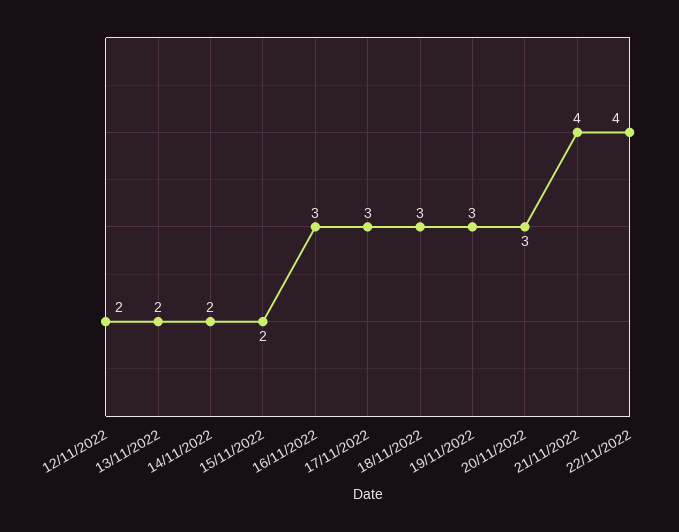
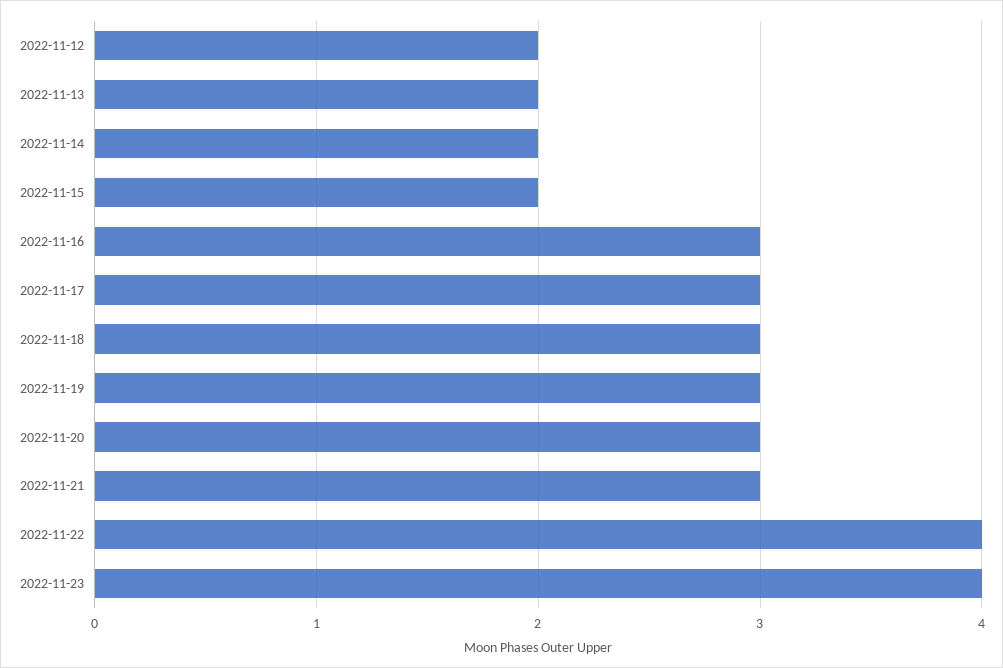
21/11/2022: 4 -> 3
2022-11-23: none -> 4

